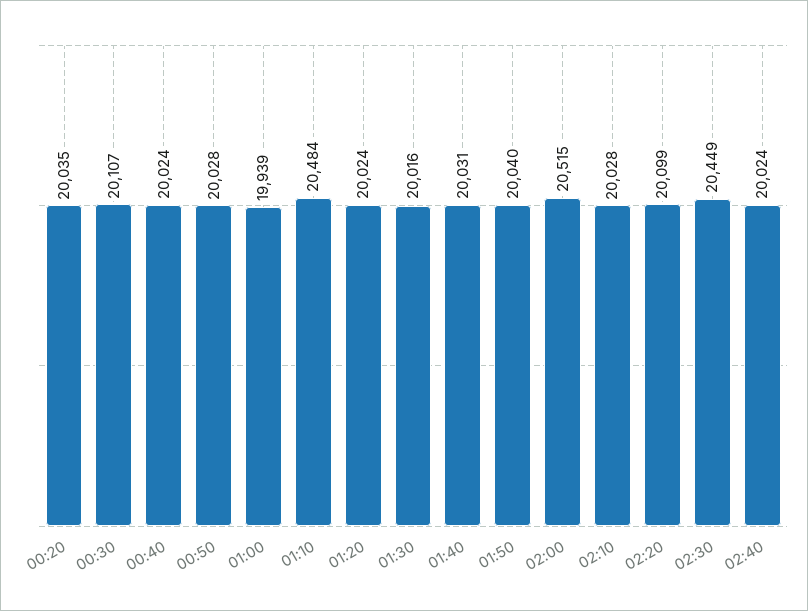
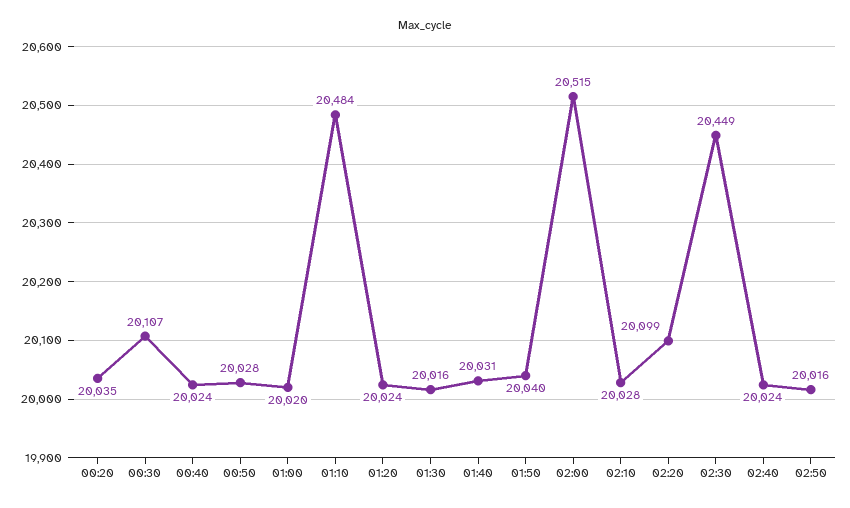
01:00: 19939 -> 20020
02:50: none -> 20016

